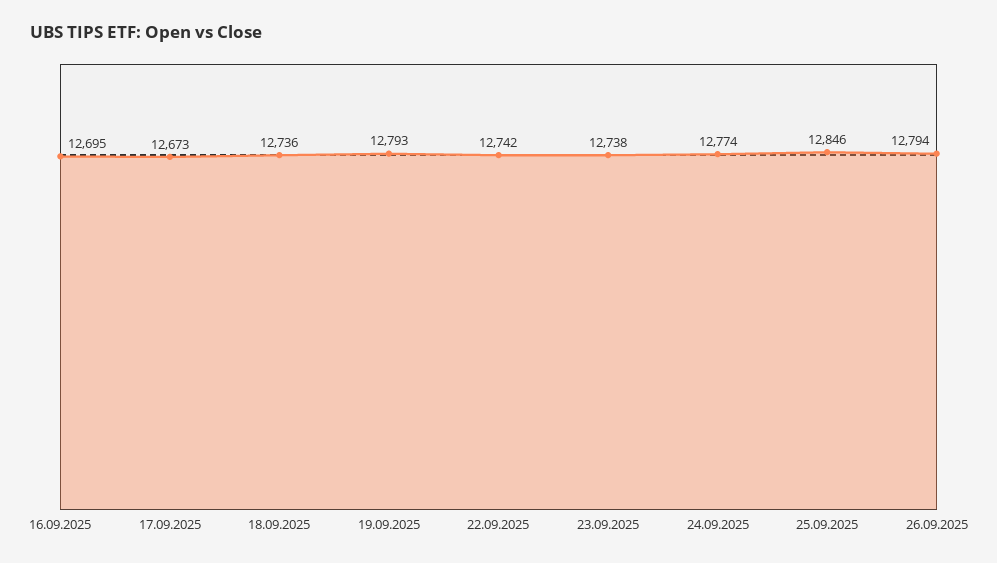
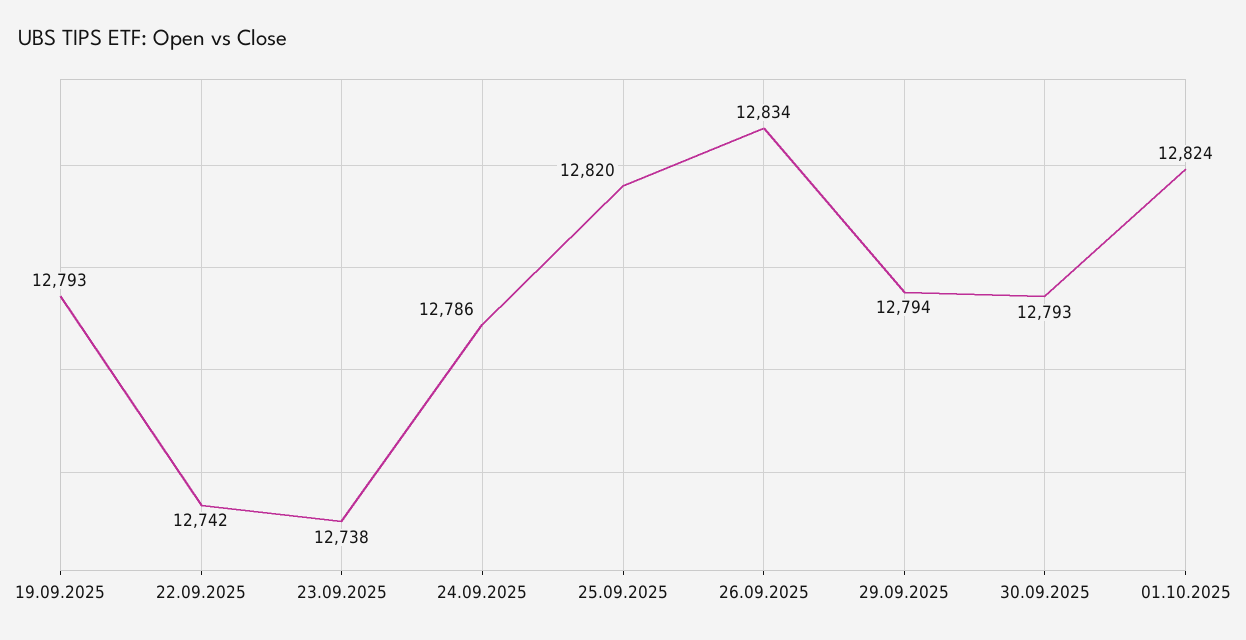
16.09.2025: 12695 -> none
17.09.2025: 12673 -> none
18.09.2025: 12736 -> none
24.09.2025: 12774 -> 12786
25.09.2025: 12846 -> 12820
26.09.2025: 12794 -> 12834
29.09.2025: none -> 12794
30.09.2025: none -> 12793
01.10.2025: none -> 12824

